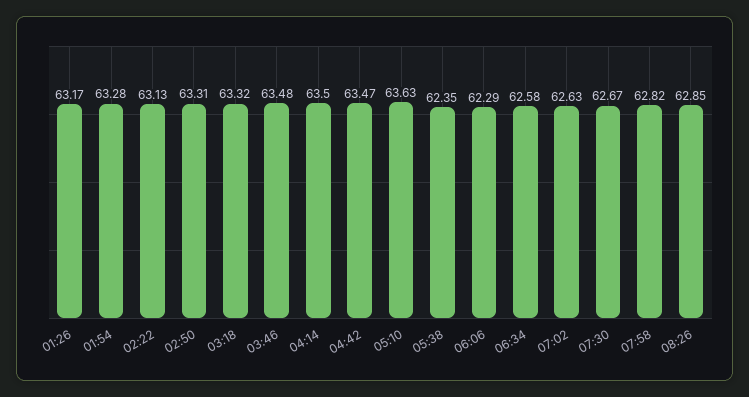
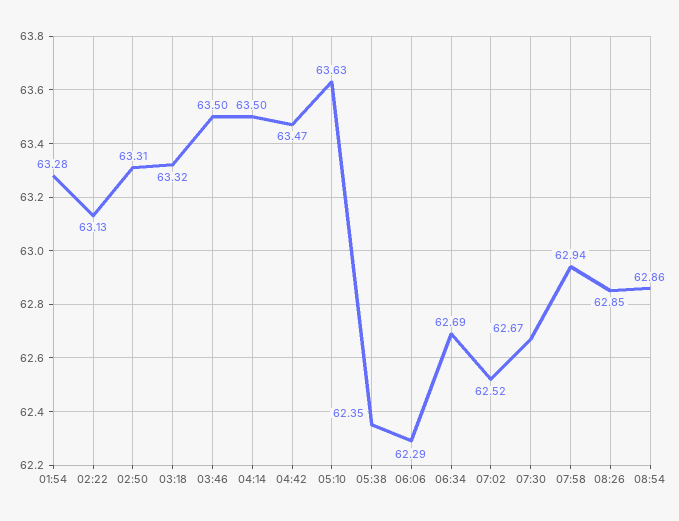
01:26: 63.17 -> none
03:46: 63.48 -> 63.5
06:34: 62.58 -> 62.69
07:02: 62.63 -> 62.52
07:58: 62.82 -> 62.94
08:54: none -> 62.86

